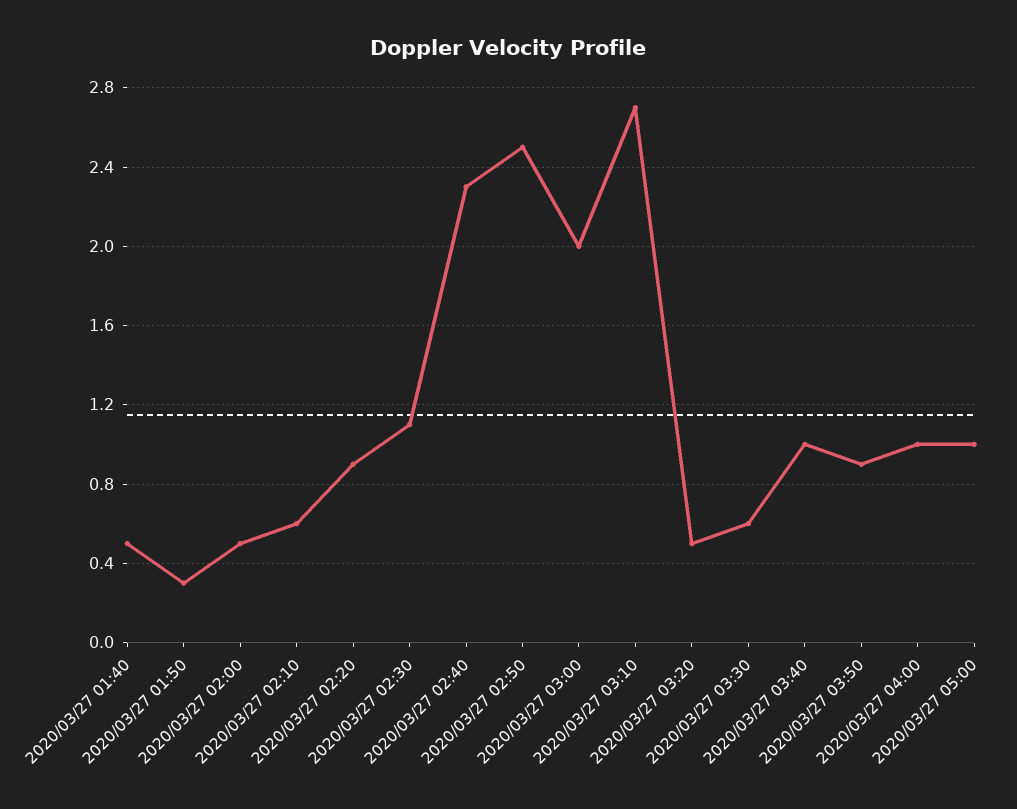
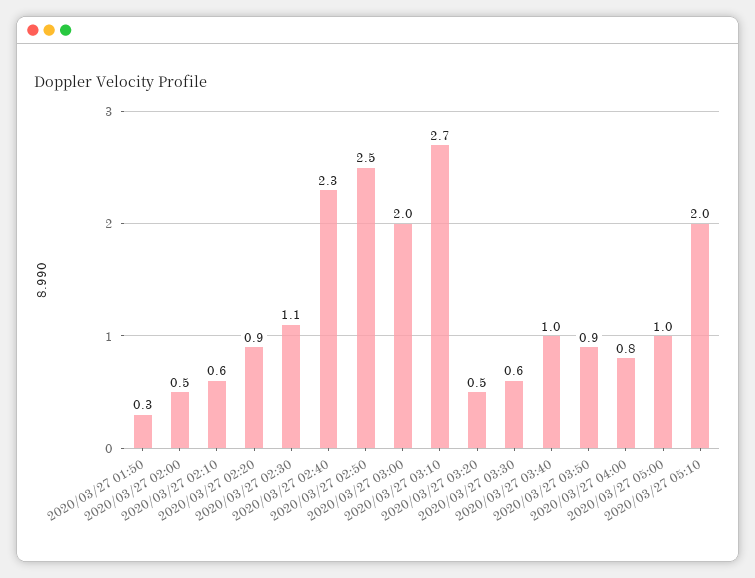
2020/03/27 01:40: 0.5 -> none
2020/03/27 04:00: 1 -> 0.8
2020/03/27 05:10: none -> 2

